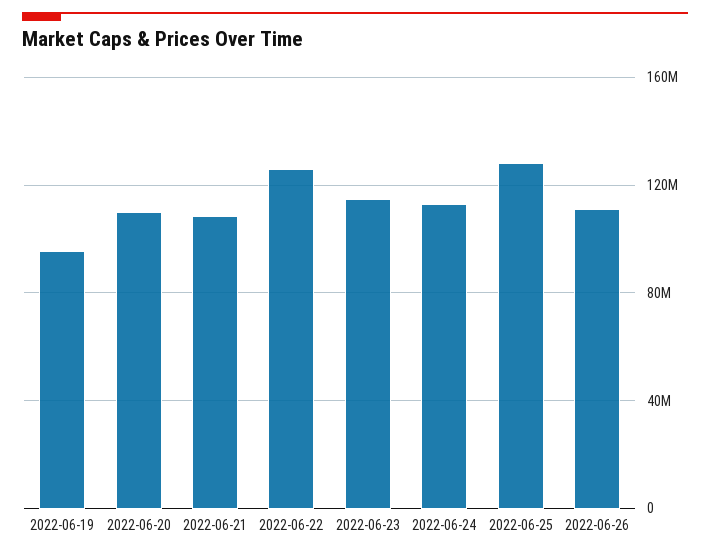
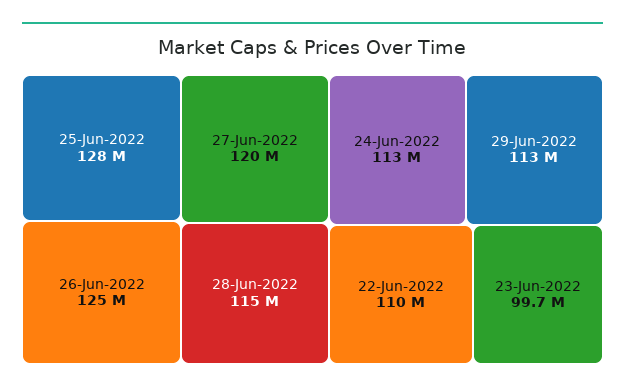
2022-06-19: 95000000 -> none
2022-06-20: 110000000 -> none
2022-06-21: 110000000 -> none
2022-06-22: 125000000 -> 110000000
2022-06-23: 115000000 -> 99700000
2022-06-26: 110000000 -> 125000000
27-Jun-2022: none -> 120000000
28-Jun-2022: none -> 115000000
29-Jun-2022: none -> 113000000

